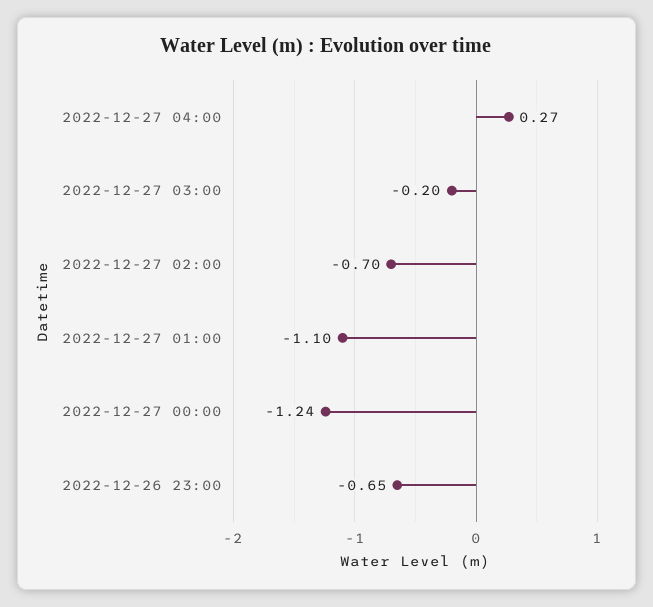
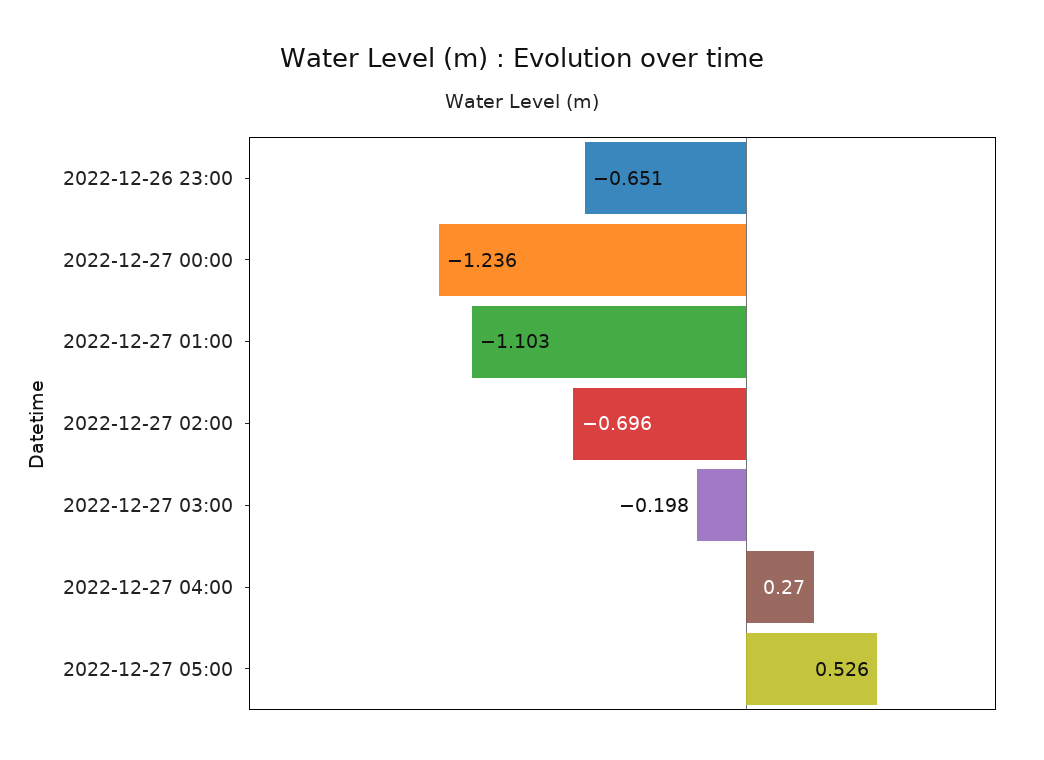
2022-12-27 05:00: none -> 0.526

